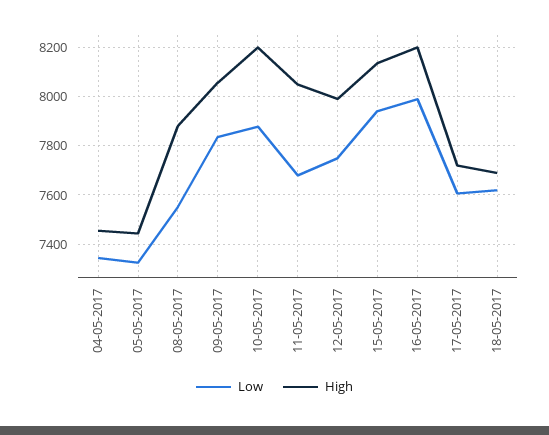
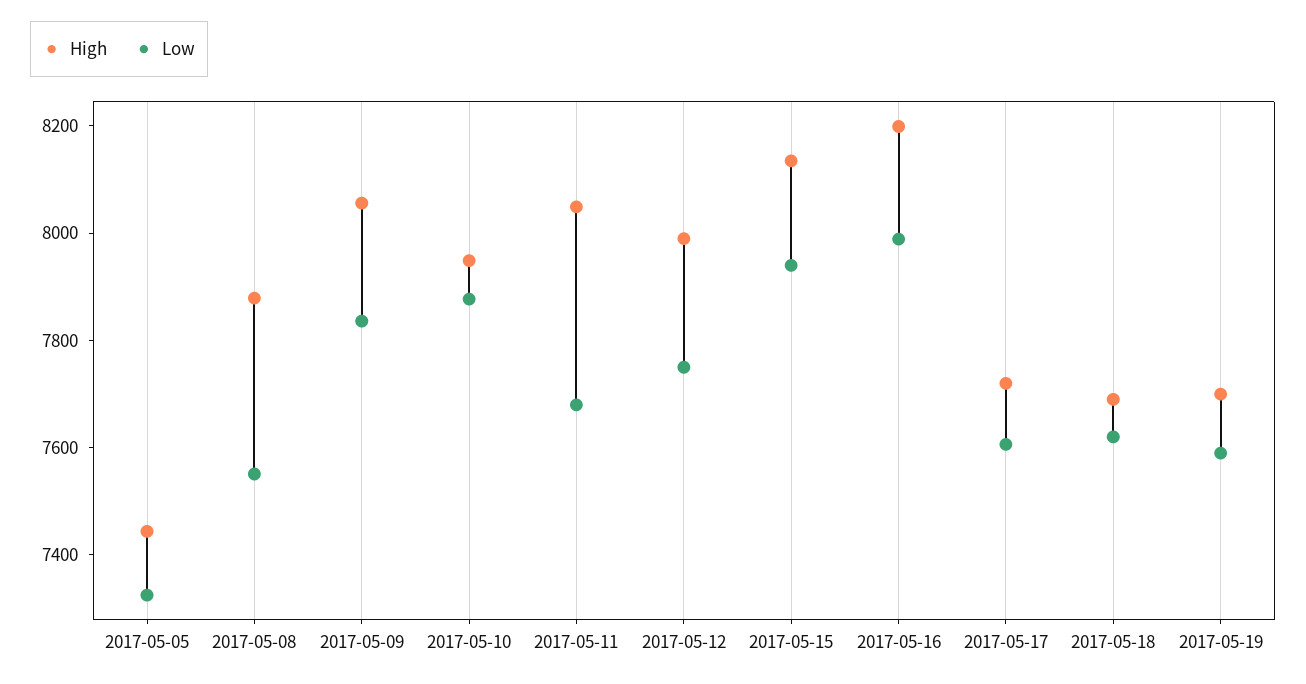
Low, 04-05-2017: 7350 -> none
High, 04-05-2017: 7450 -> none
High, 10-05-2017: 8200 -> 7950
High, 2017-05-19: none -> 7700
Low, 2017-05-19: none -> 7600

